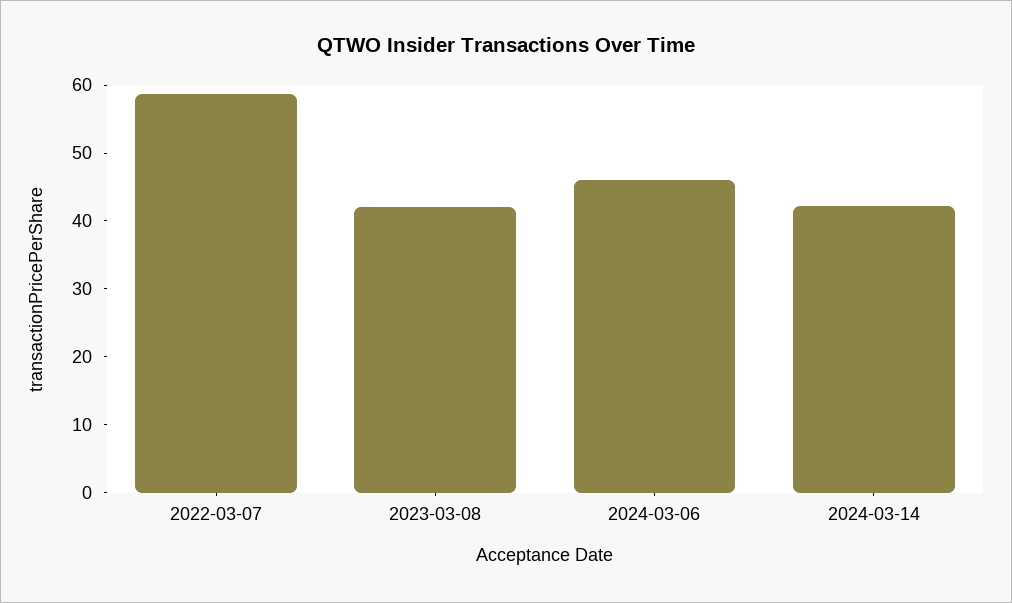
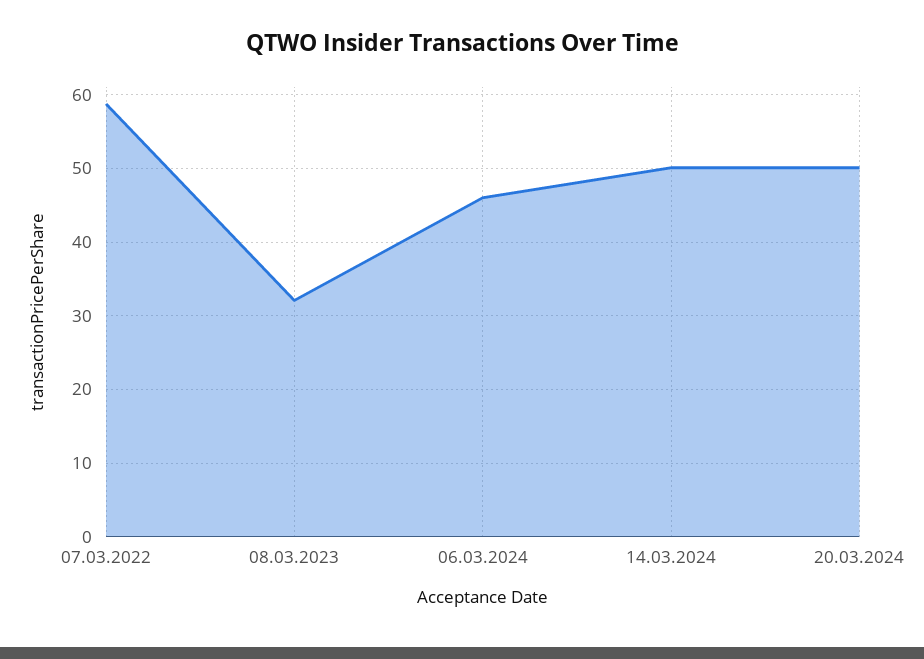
2023-03-08: 42 -> 32
2024-03-14: 42 -> 50
20.03.2024: none -> 50

